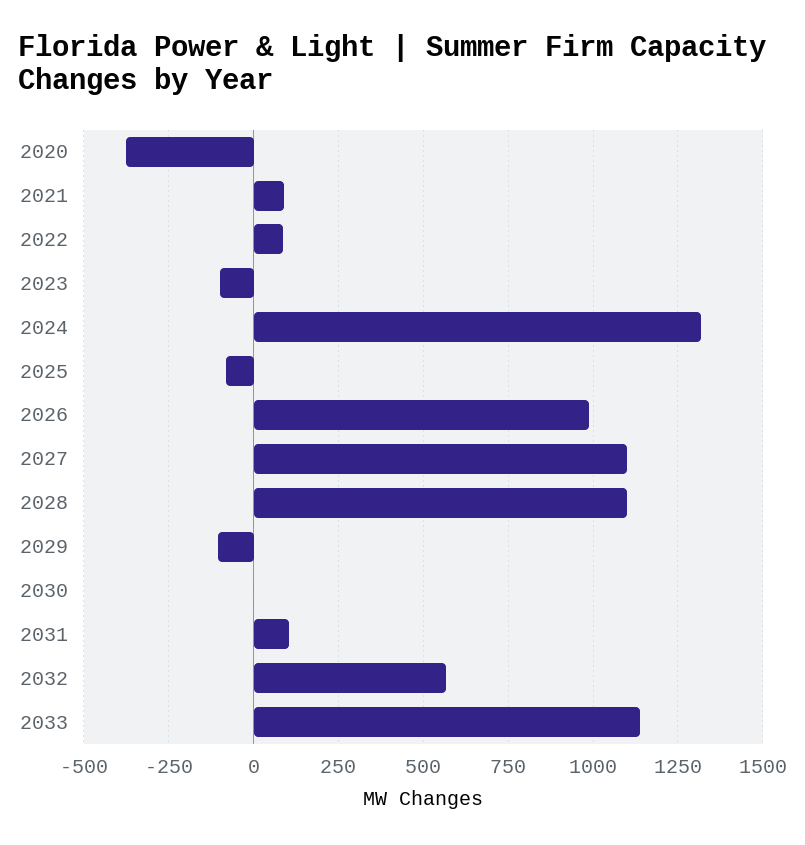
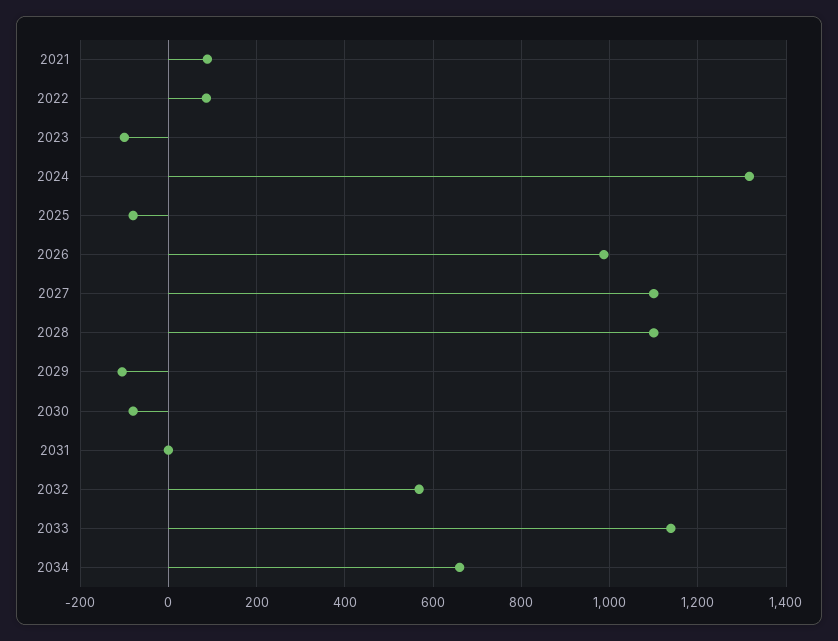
2020: -375 -> none
2030: 0 -> -80
2031: 100 -> 0
2034: none -> 660

